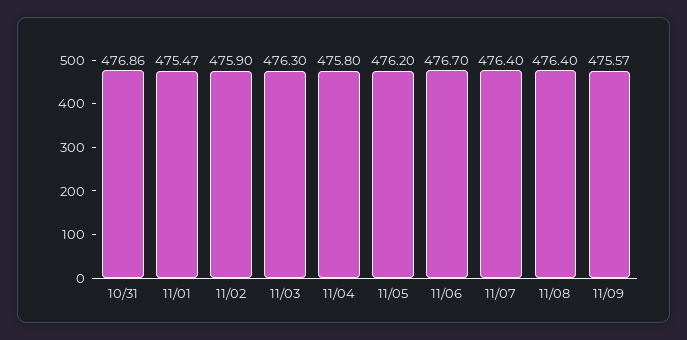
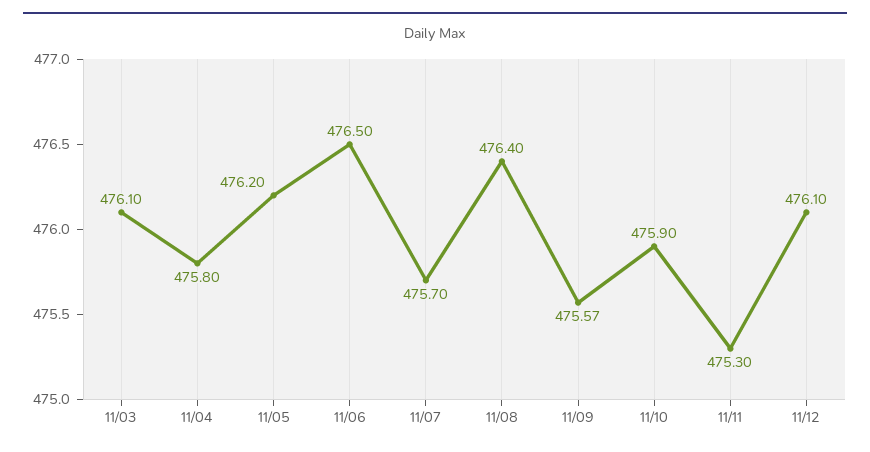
10/31: 476.86 -> none
11/01: 475.47 -> none
11/02: 475.9 -> none
11/03: 476.3 -> 476.1
11/06: 476.7 -> 476.5
11/07: 476.4 -> 475.7
11/10: none -> 475.9
11/11: none -> 475.3
11/12: none -> 476.1

